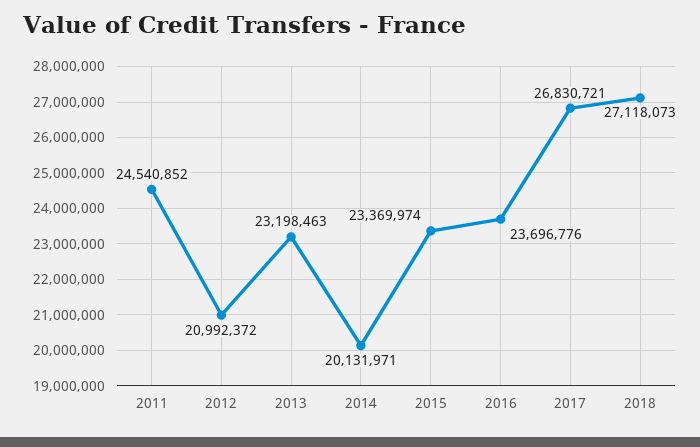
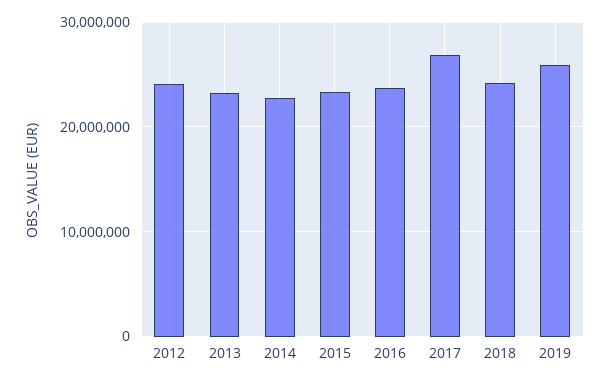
2011: 24540852 -> none
2012: 20992372 -> 24000000
2014: 20131971 -> 23000000
2018: 27118073 -> 24000000
2019: none -> 26000000

